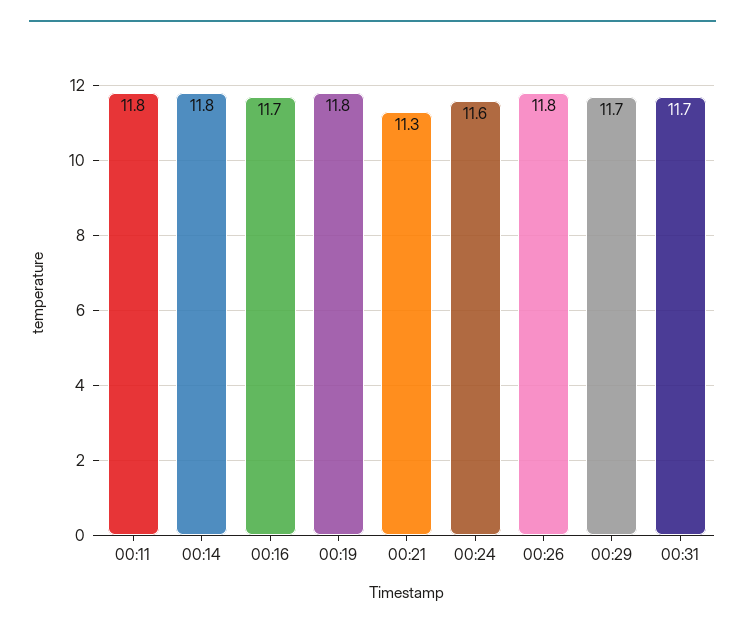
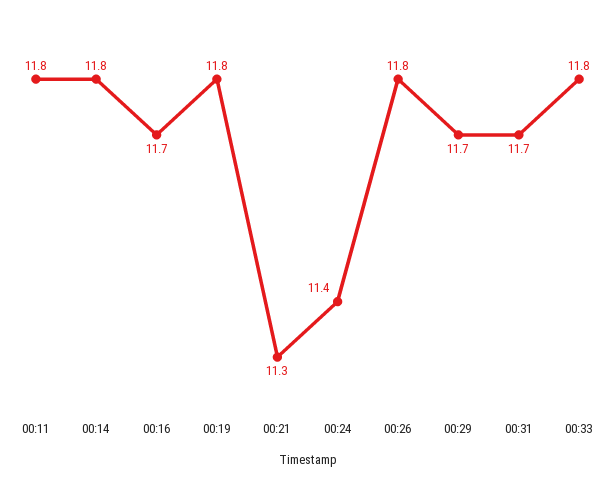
00:24: 11.6 -> 11.4
00:33: none -> 11.8

